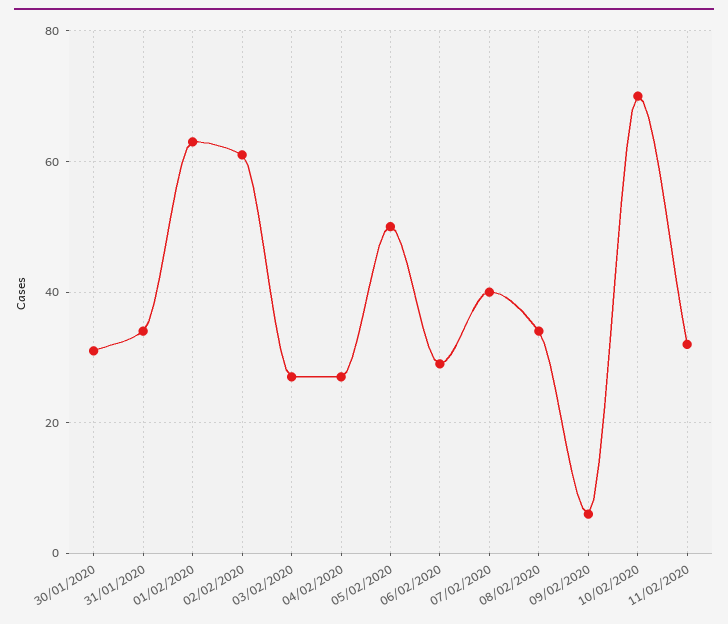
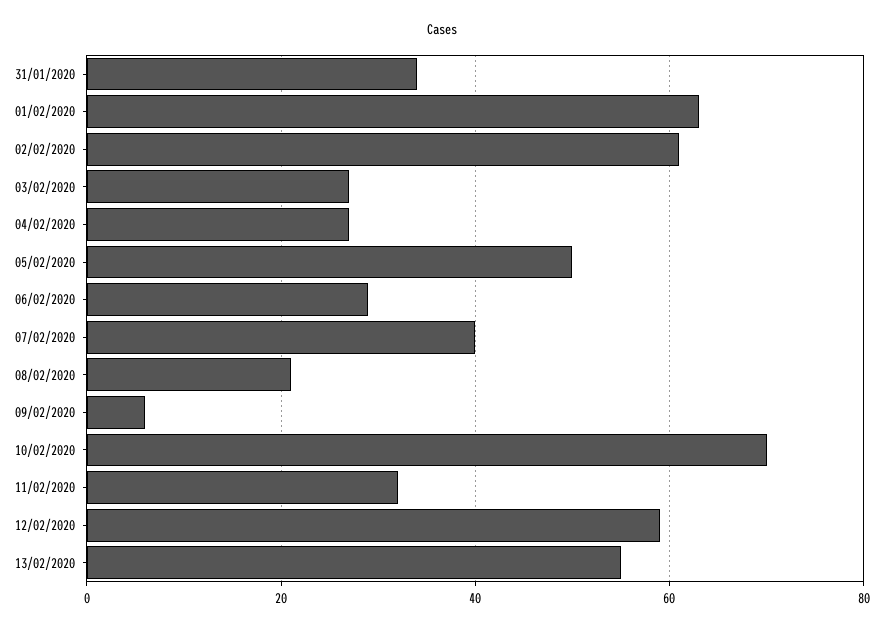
30/01/2020: 30 -> none
08/02/2020: 35 -> 20
12/02/2020: none -> 60
13/02/2020: none -> 55

